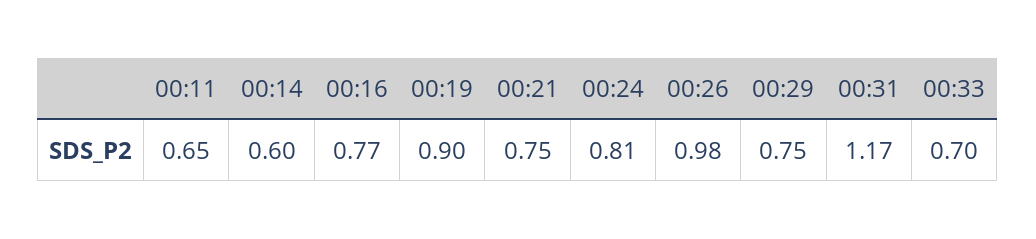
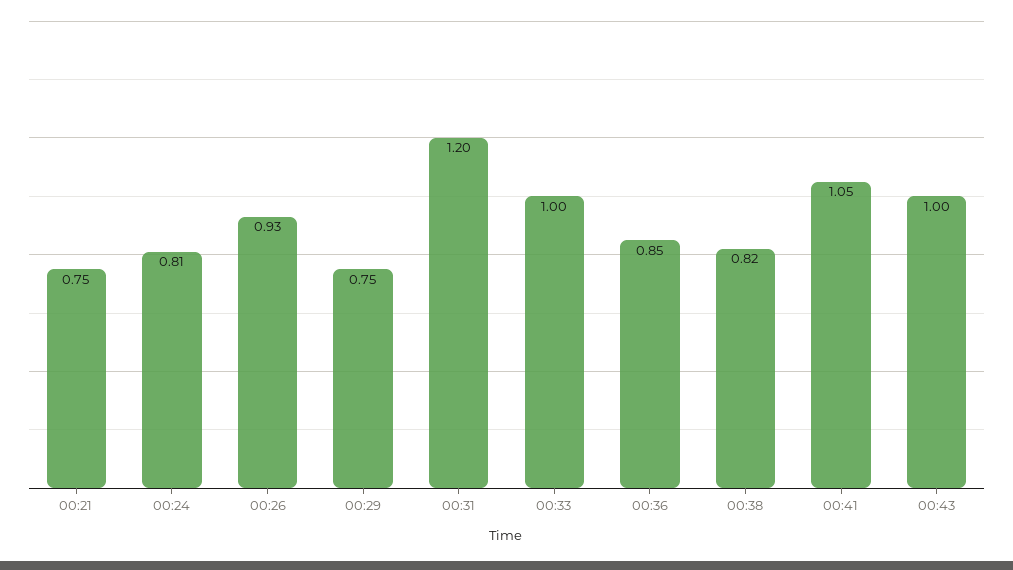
00:11: 0.65 -> none
00:14: 0.6 -> none
00:16: 0.77 -> none
00:19: 0.9 -> none
00:26: 0.98 -> 0.93
00:31: 1.17 -> 1.2
00:33: 0.7 -> 1
00:36: none -> 0.85
00:38: none -> 0.82
00:41: none -> 1.05
00:43: none -> 1

